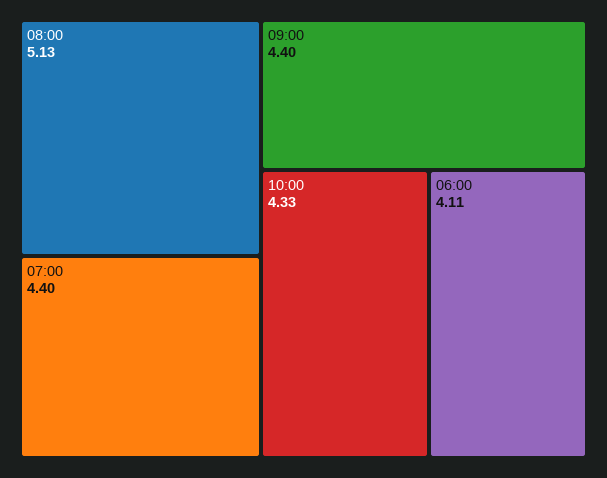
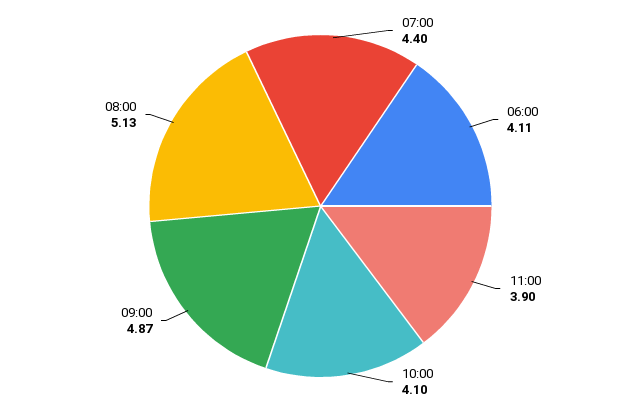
09:00: 4.4 -> 4.87
10:00: 4.33 -> 4.1
11:00: none -> 3.9

